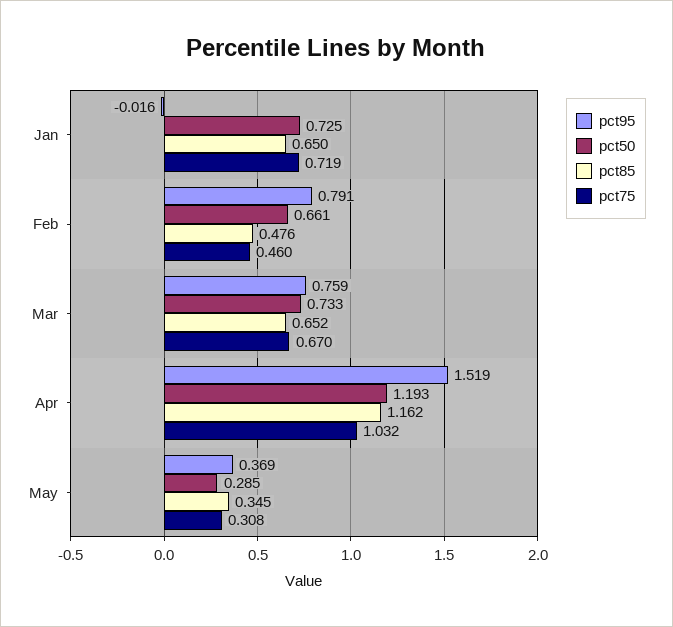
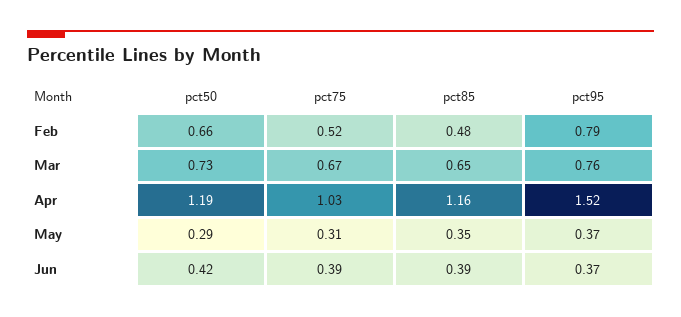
pct95, Jan: -0.016 -> none
pct50, Jan: 0.725 -> none
pct85, Jan: 0.65 -> none
pct75, Jan: 0.719 -> none
pct75, Feb: 0.46 -> 0.52
pct50, Jun: none -> 0.42
pct75, Jun: none -> 0.39
pct85, Jun: none -> 0.39
pct95, Jun: none -> 0.37

